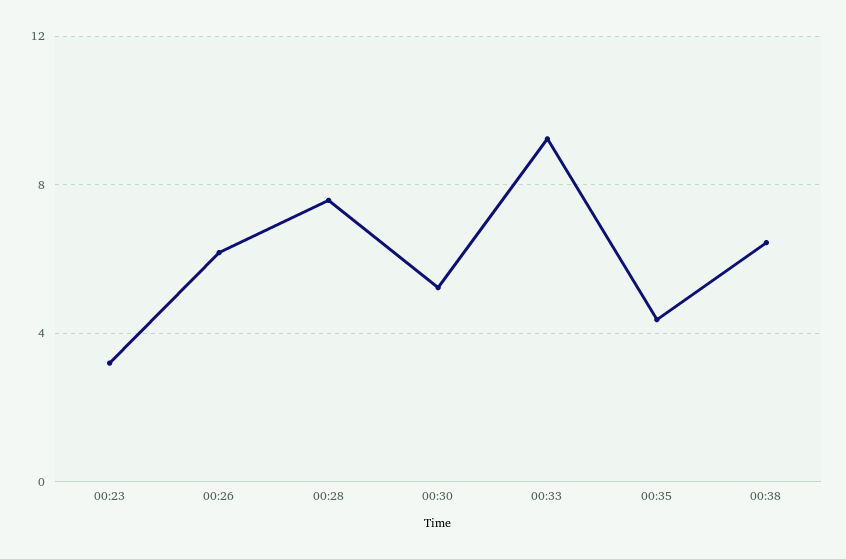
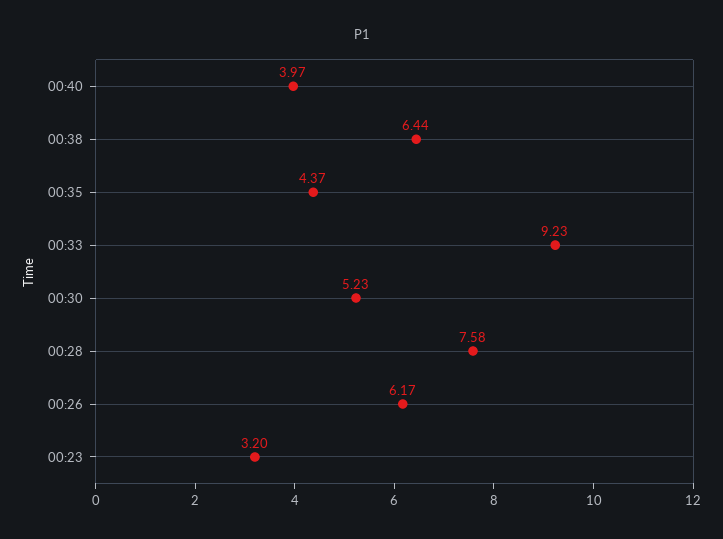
00:40: none -> 3.97

